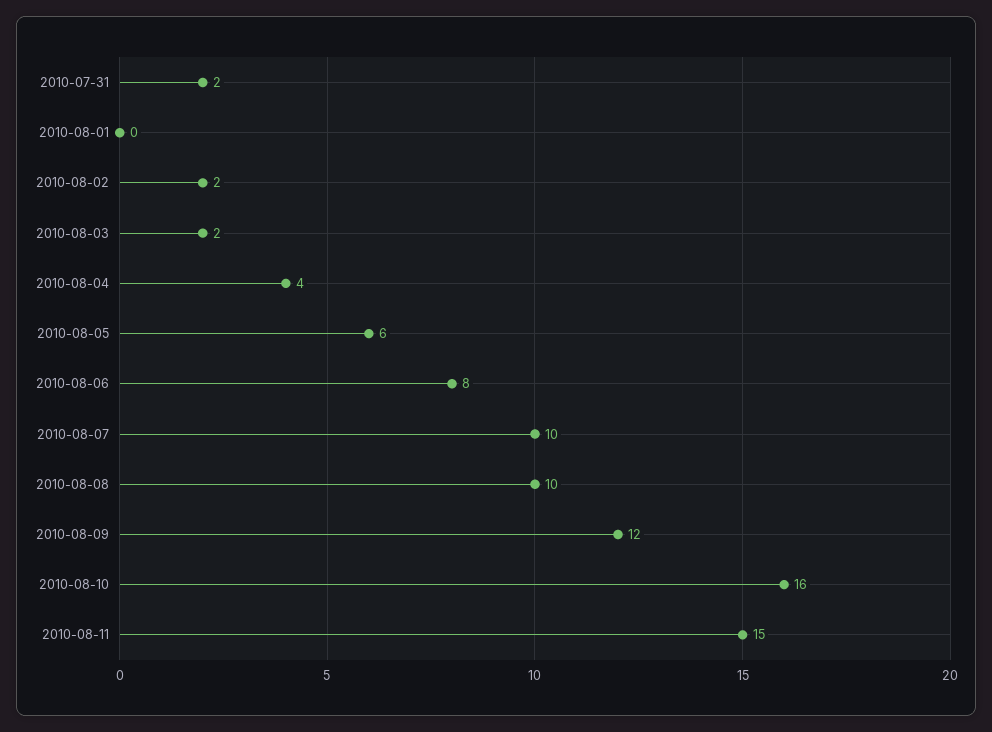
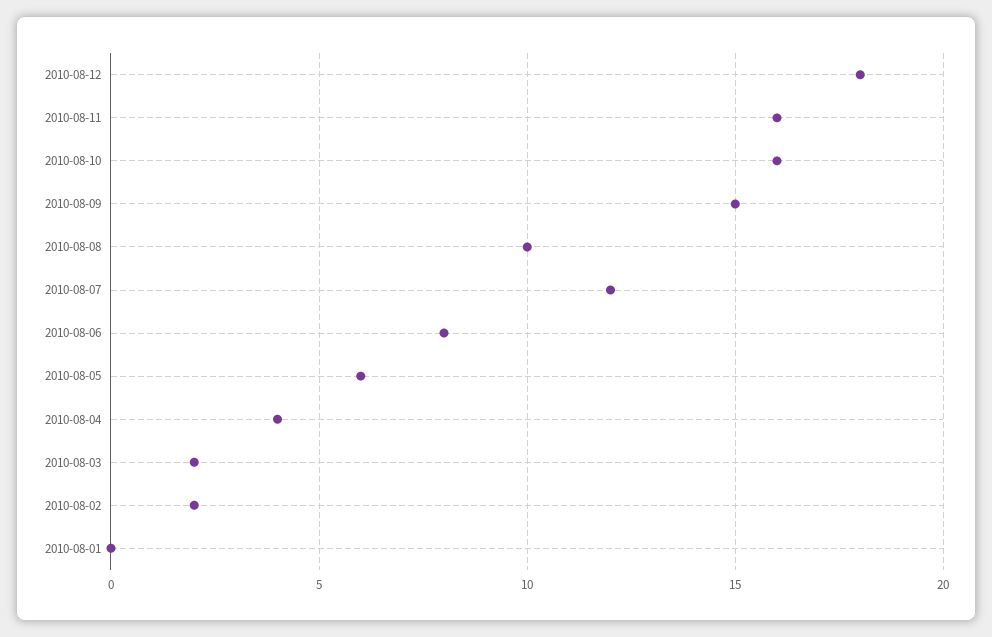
2010-07-31: 2 -> none
2010-08-07: 10 -> 12
2010-08-09: 12 -> 15
2010-08-11: 15 -> 16
2010-08-12: none -> 18

